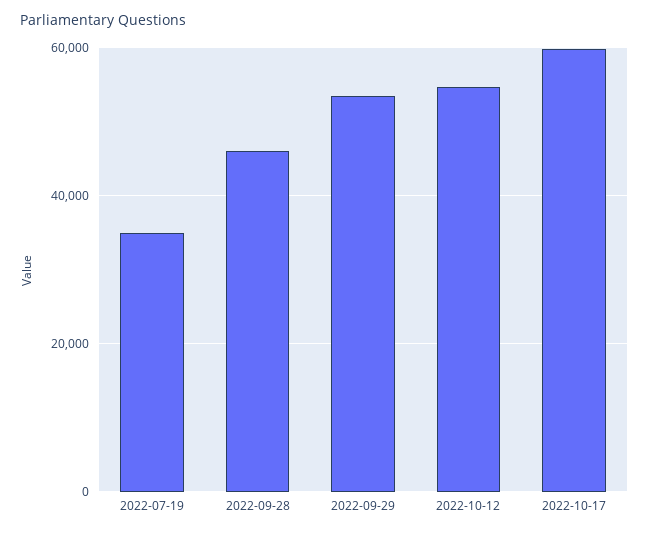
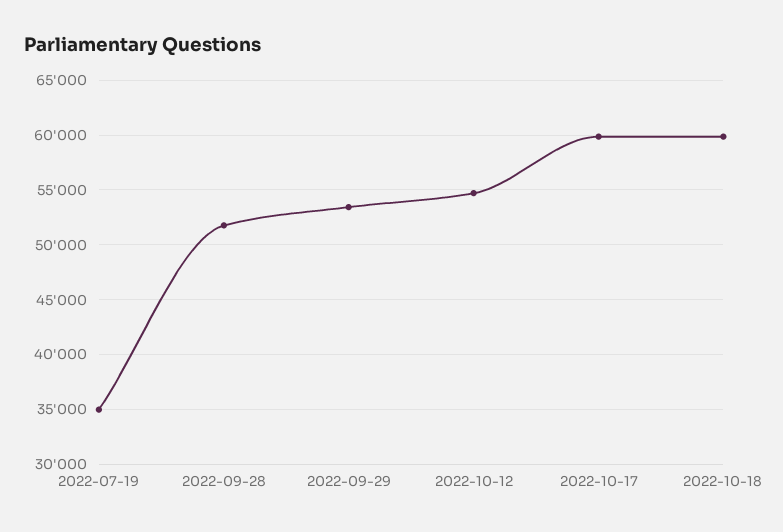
2022-09-28: 46000 -> 52000
2022-10-18: none -> 60000

